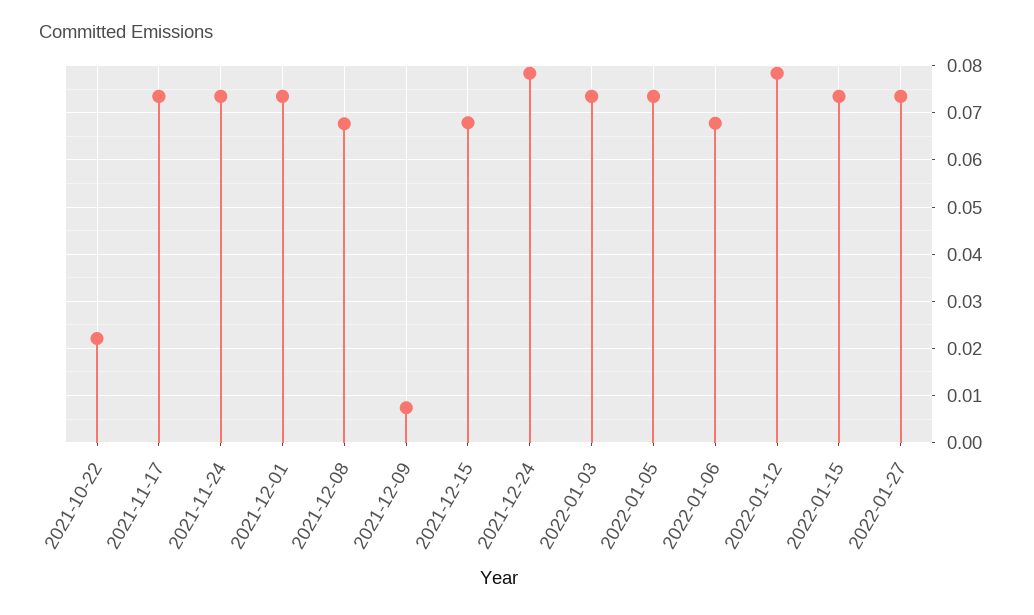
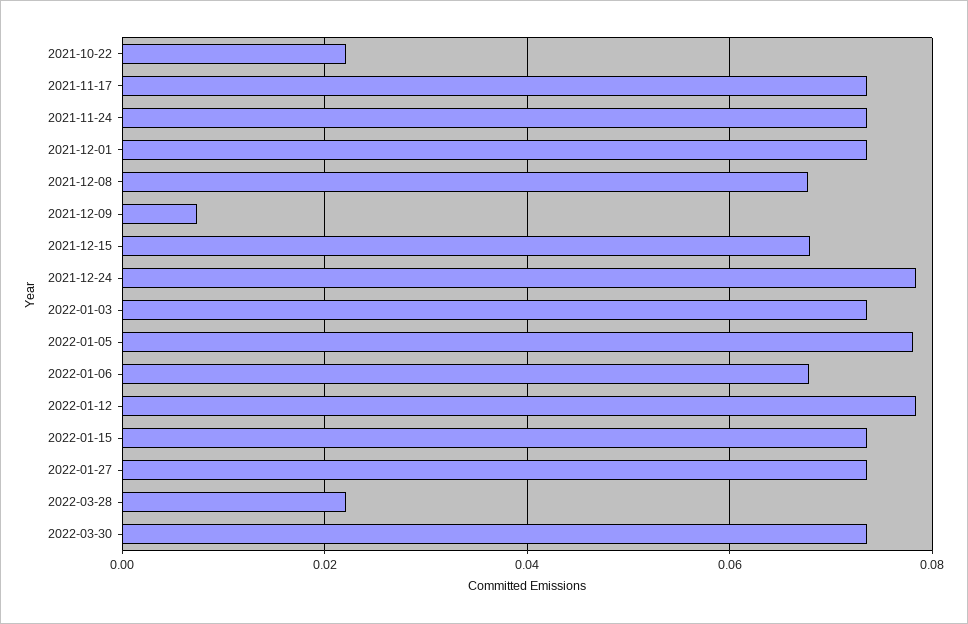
2022-01-05: 0.074 -> 0.078
2022-03-28: none -> 0.022
2022-03-30: none -> 0.074

